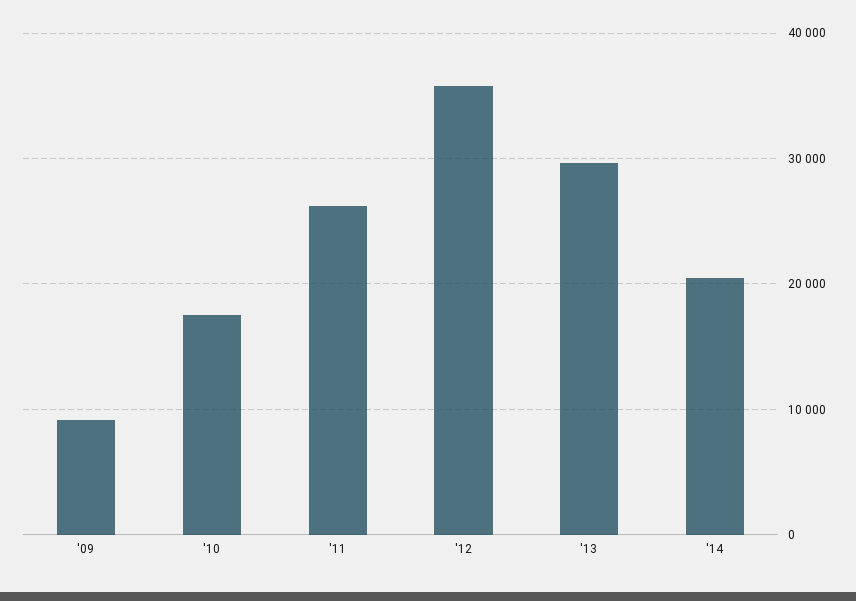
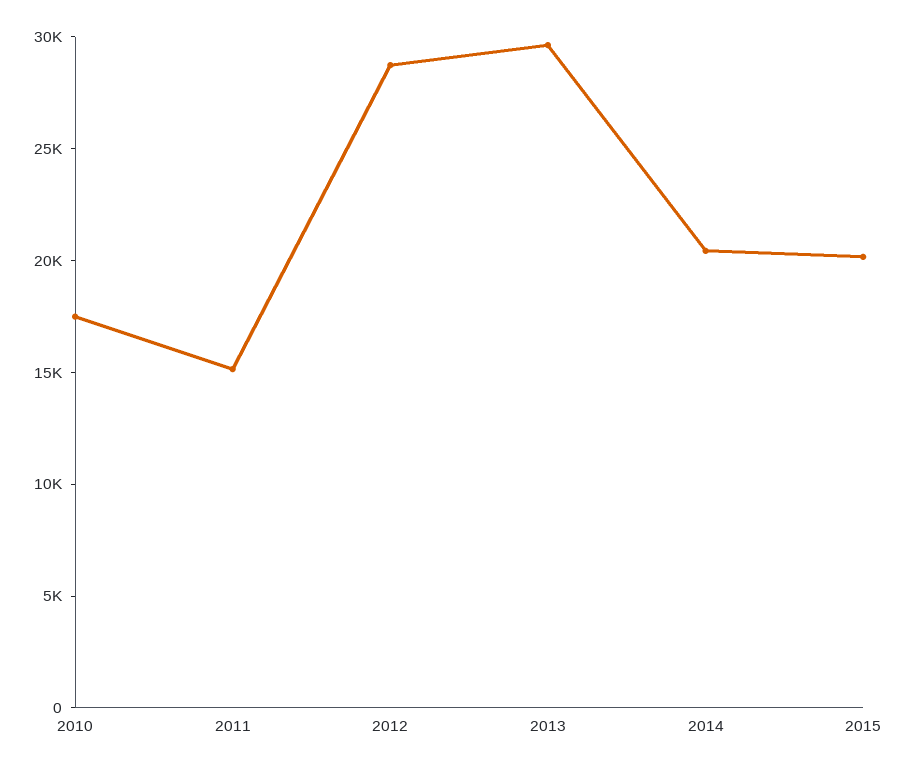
'09: 9000 -> none
'11: 26000 -> 15000
'12: 36000 -> 29000
2015: none -> 20000

